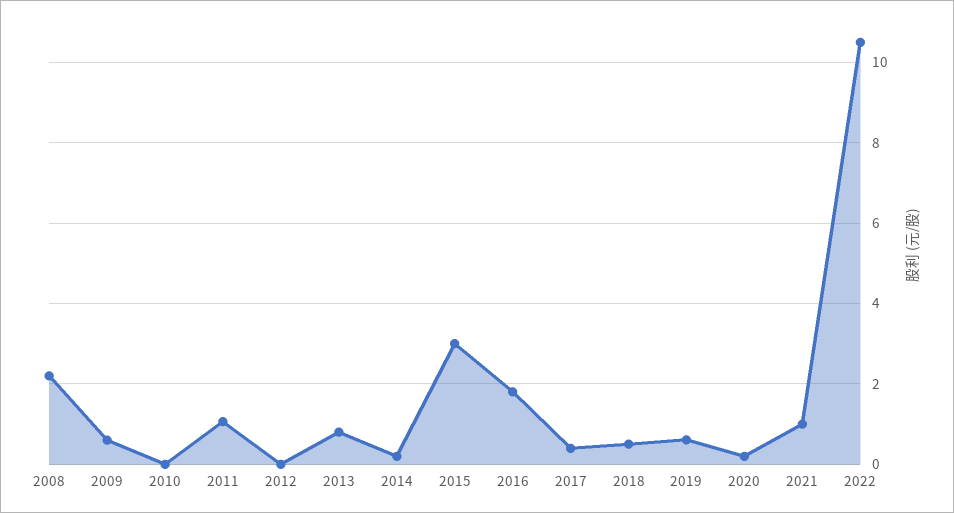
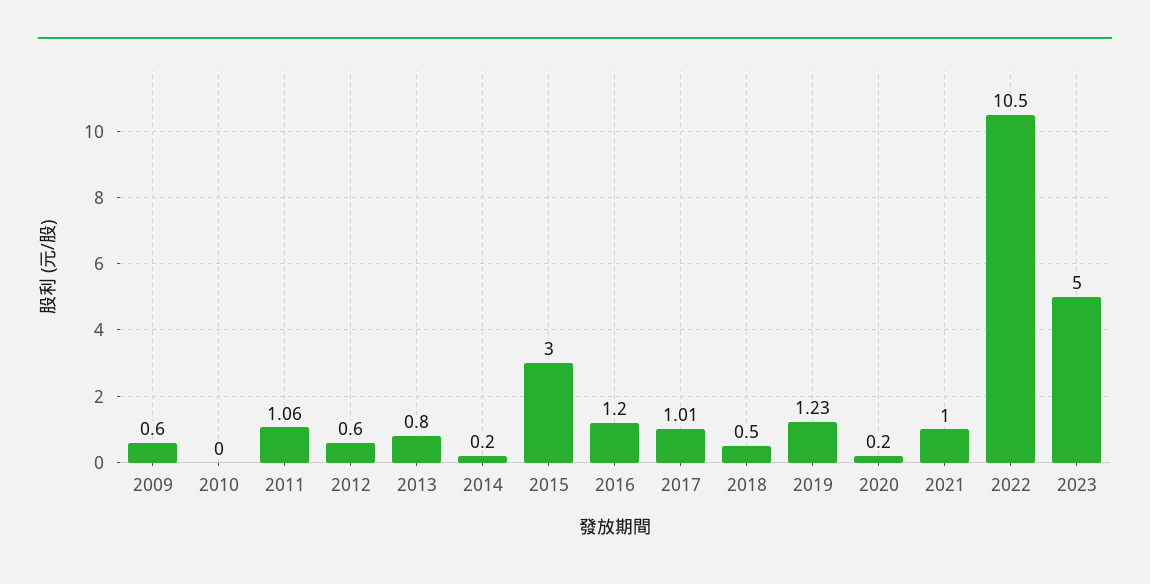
2008: 2.2 -> none
2012: 0 -> 0.6
2016: 1.8 -> 1.2
2017: 0.4 -> 1.01
2019: 0.6 -> 1.23
2023: none -> 5

